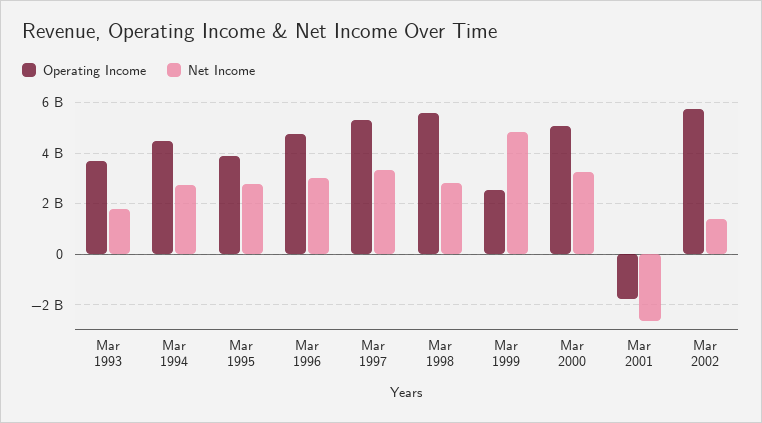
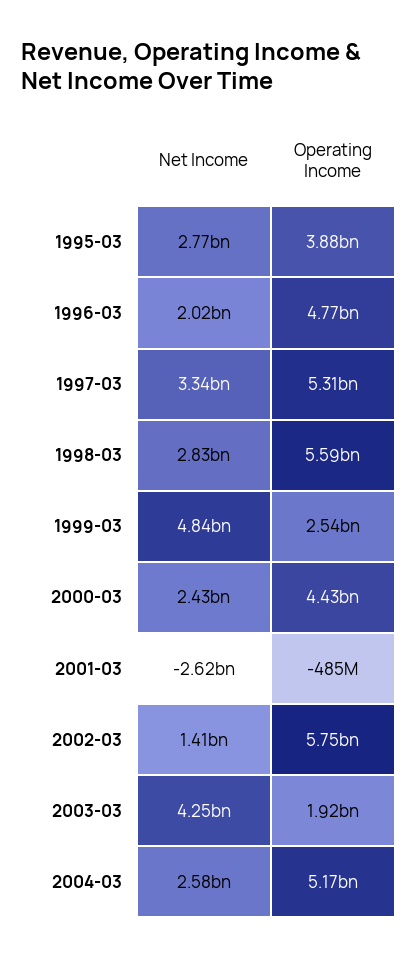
Operating Income, Mar 1993: 3750000000 -> none
Net Income, Mar 1993: 1750000000 -> none
Operating Income, Mar 1994: 4500000000 -> none
Net Income, Mar 1994: 2750000000 -> none
Net Income, Mar 1996: 3000000000 -> 2020000000
Operating Income, Mar 2000: 5000000000 -> 4430000000
Net Income, Mar 2000: 3250000000 -> 2430000000
Operating Income, Mar 2001: -1750000000 -> -485000000
Net Income, 2003-03: none -> 4250000000
Operating Income, 2003-03: none -> 1920000000
Net Income, 2004-03: none -> 2580000000
Operating Income, 2004-03: none -> 5170000000

